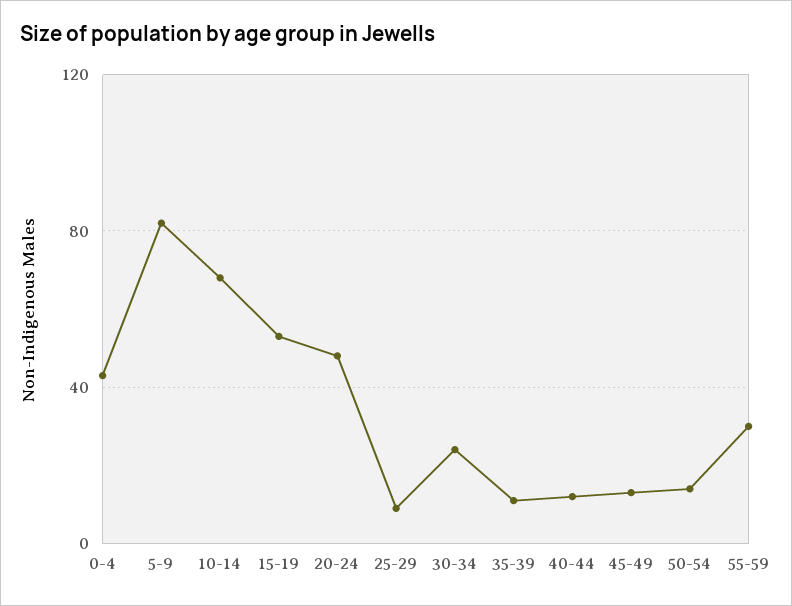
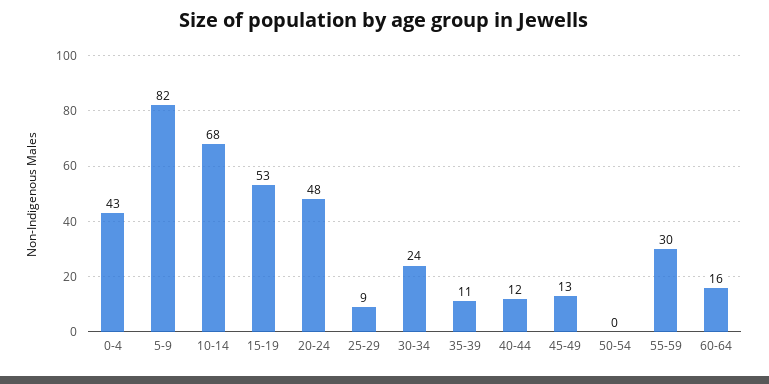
50-54: 15 -> 0
60-64: none -> 16

